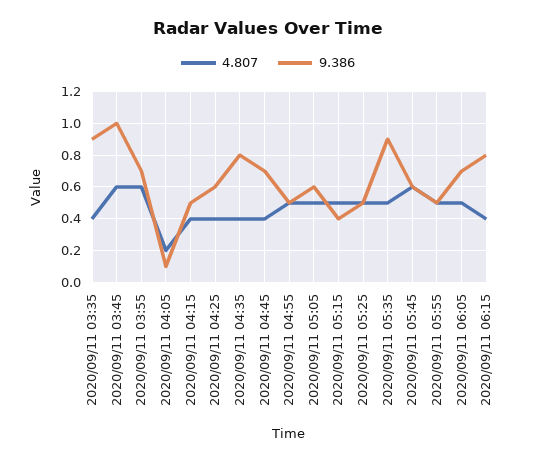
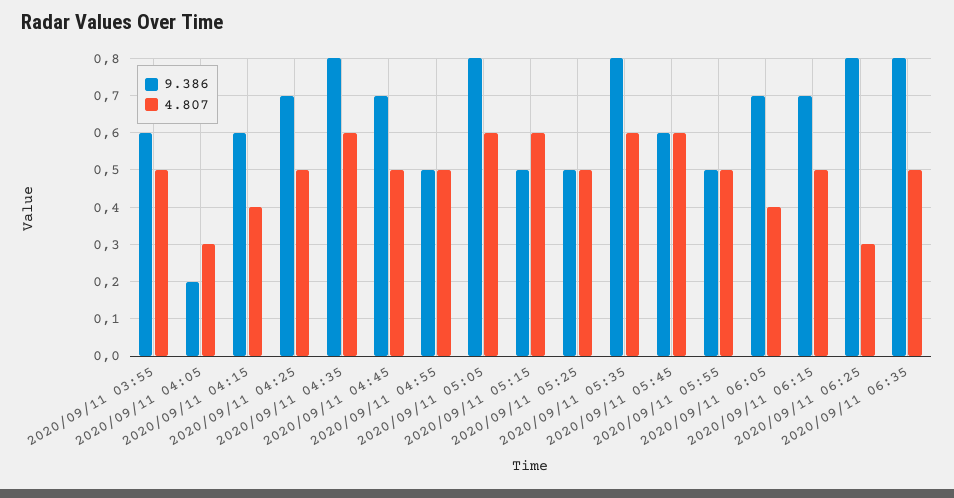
4.807, 2020/09/11 03:35: 0.4 -> none
9.386, 2020/09/11 03:35: 0.9 -> none
4.807, 2020/09/11 03:45: 0.6 -> none
9.386, 2020/09/11 03:45: 1 -> none
4.807, 2020/09/11 03:55: 0.6 -> 0.5
9.386, 2020/09/11 03:55: 0.7 -> 0.6
4.807, 2020/09/11 04:05: 0.2 -> 0.3
9.386, 2020/09/11 04:05: 0.1 -> 0.2
9.386, 2020/09/11 04:15: 0.5 -> 0.6
4.807, 2020/09/11 04:25: 0.4 -> 0.5
9.386, 2020/09/11 04:25: 0.6 -> 0.7
4.807, 2020/09/11 04:35: 0.4 -> 0.6
4.807, 2020/09/11 04:45: 0.4 -> 0.5
4.807, 2020/09/11 05:05: 0.5 -> 0.6
9.386, 2020/09/11 05:05: 0.6 -> 0.8
4.807, 2020/09/11 05:15: 0.5 -> 0.6
9.386, 2020/09/11 05:15: 0.4 -> 0.5
4.807, 2020/09/11 05:35: 0.5 -> 0.6
9.386, 2020/09/11 05:35: 0.9 -> 0.8
4.807, 2020/09/11 06:05: 0.5 -> 0.4
4.807, 2020/09/11 06:15: 0.4 -> 0.5
9.386, 2020/09/11 06:15: 0.8 -> 0.7
9.386, 2020/09/11 06:25: none -> 0.8
4.807, 2020/09/11 06:25: none -> 0.3
9.386, 2020/09/11 06:35: none -> 0.8
4.807, 2020/09/11 06:35: none -> 0.5

